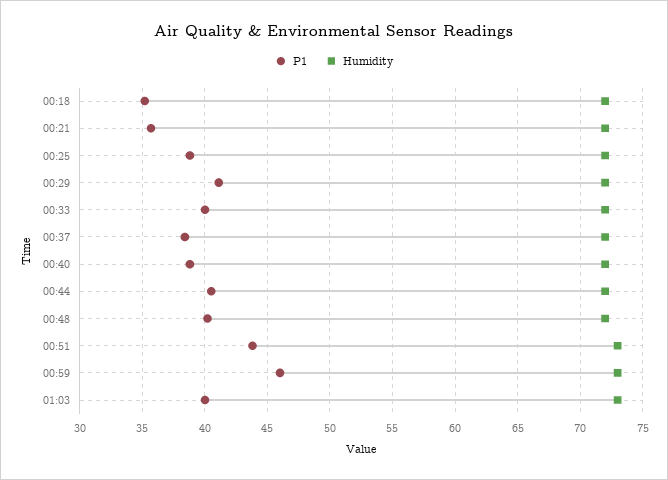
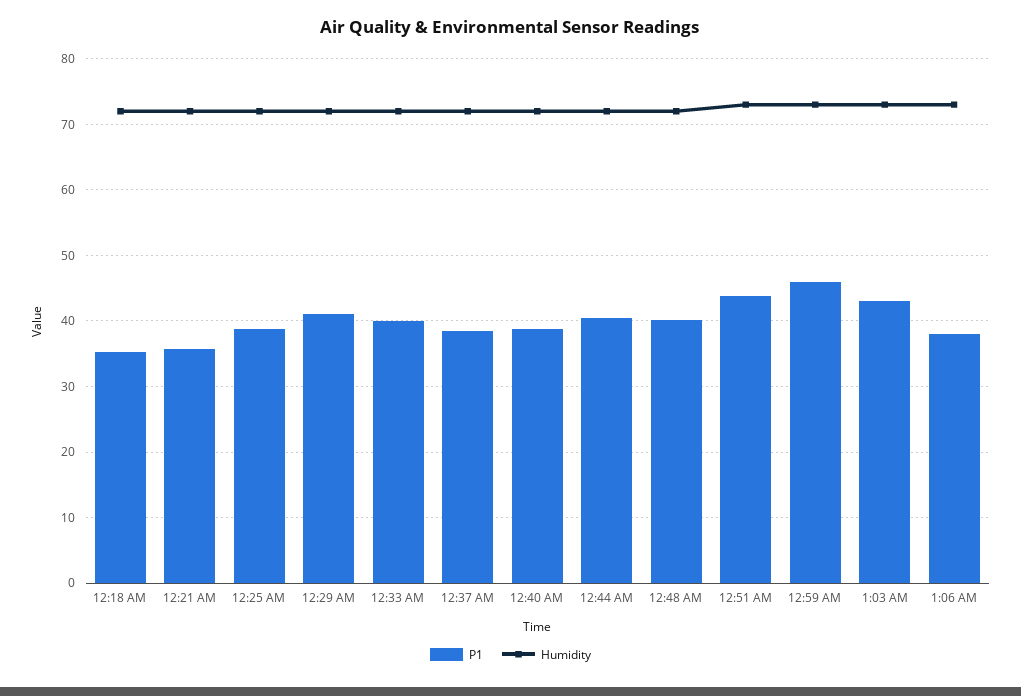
P1, 01:03: 40 -> 43
P1, 1:06 AM: none -> 38
Humidity, 1:06 AM: none -> 73

